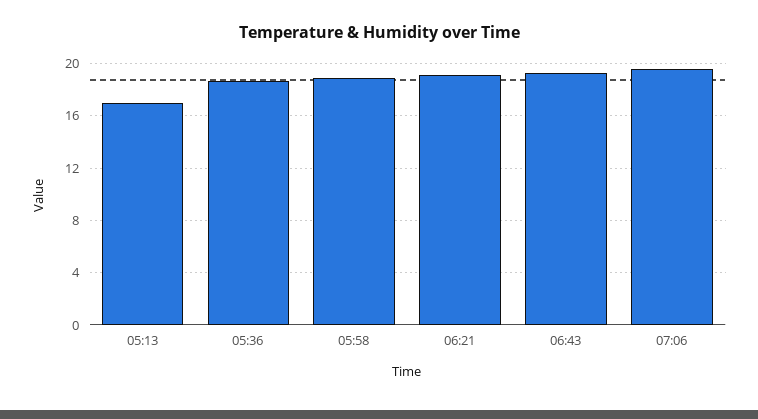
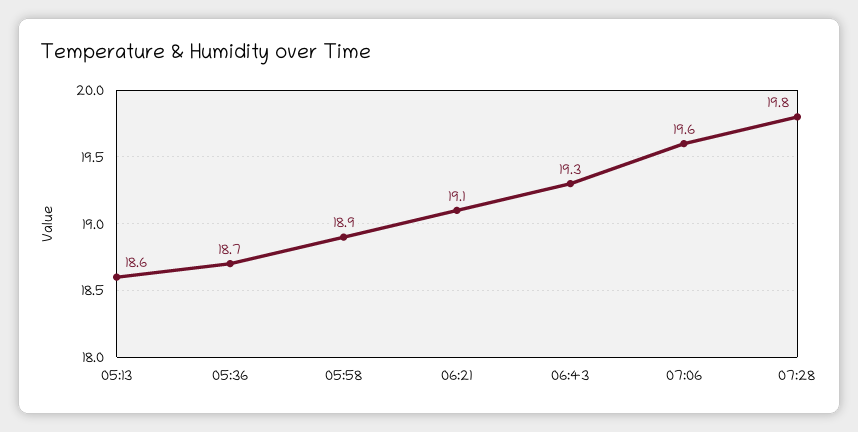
05:13: 17 -> 18.6
07:28: none -> 19.8

